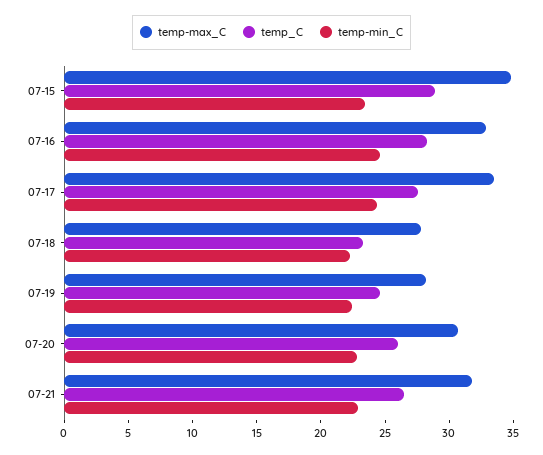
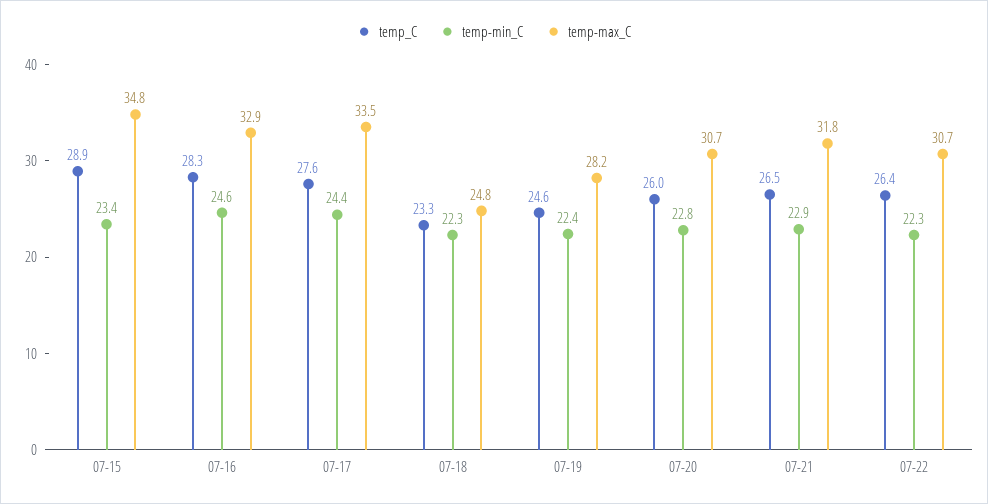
temp-max_C, 07-18: 28 -> 24.8
temp_C, 07-22: none -> 26.4
temp-min_C, 07-22: none -> 22.3
temp-max_C, 07-22: none -> 30.7

